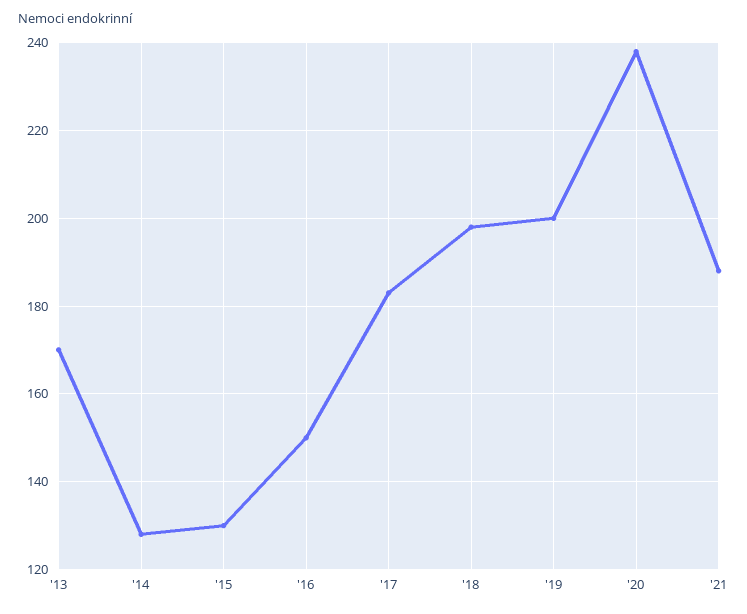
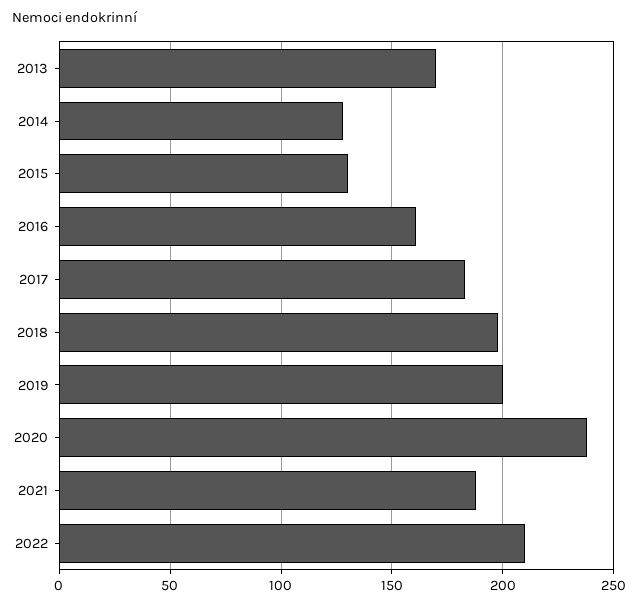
'16: 150 -> 160
2022: none -> 210

